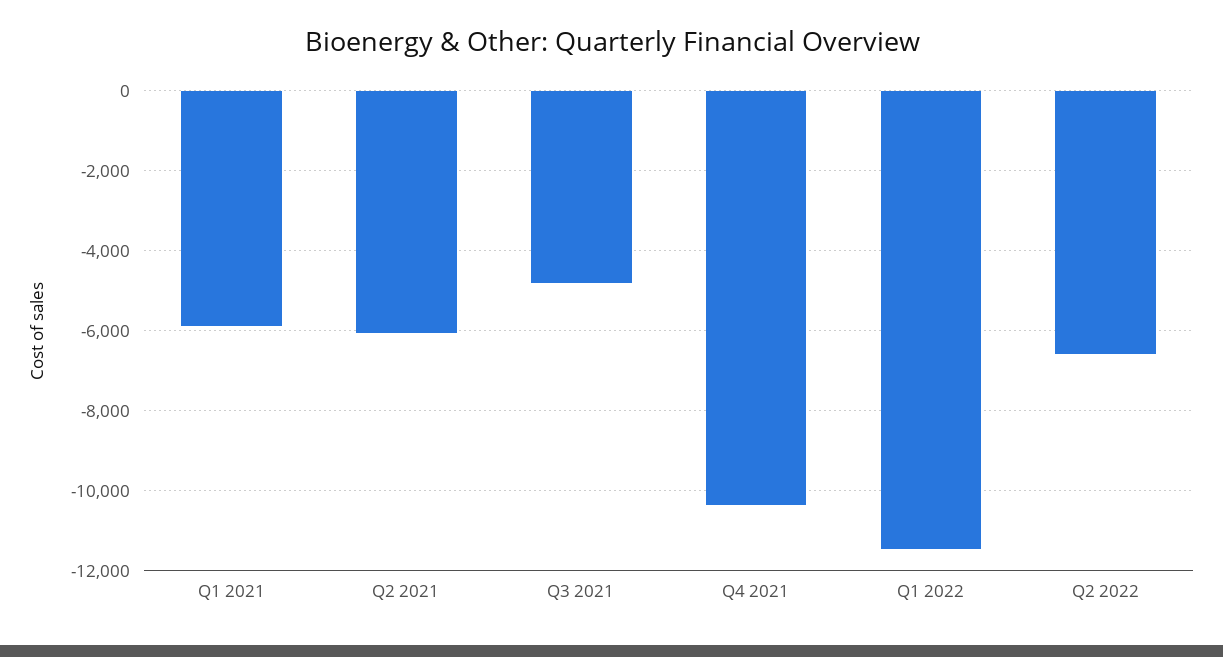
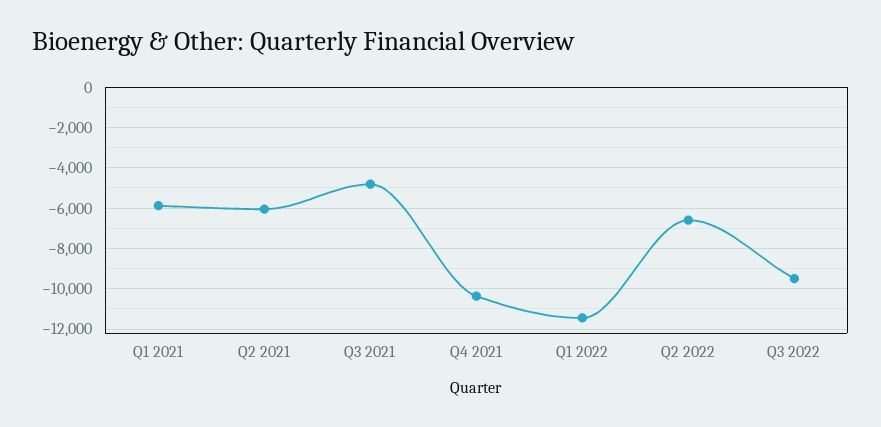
Q3 2022: none -> -9500

